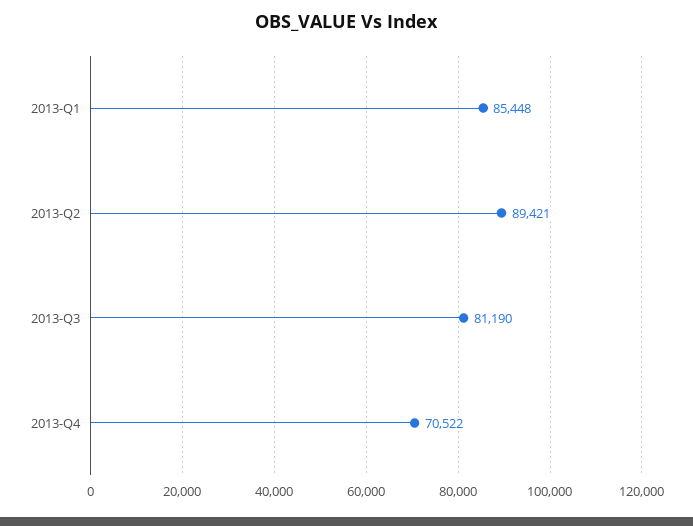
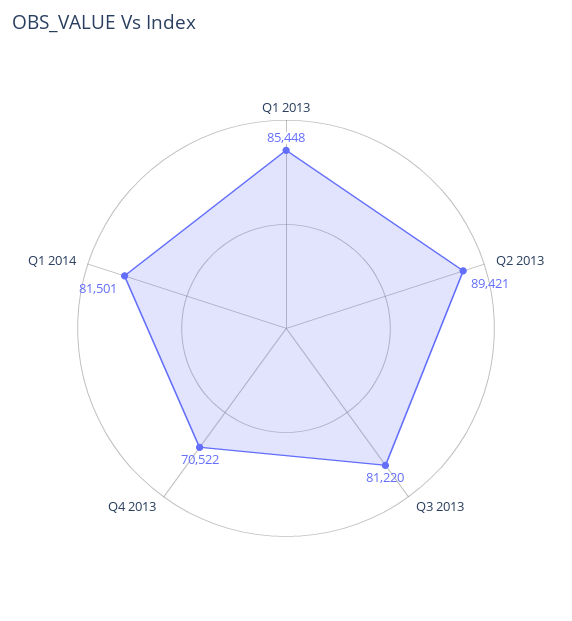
2013-Q3: 81190 -> 81220
Q1 2014: none -> 81501

